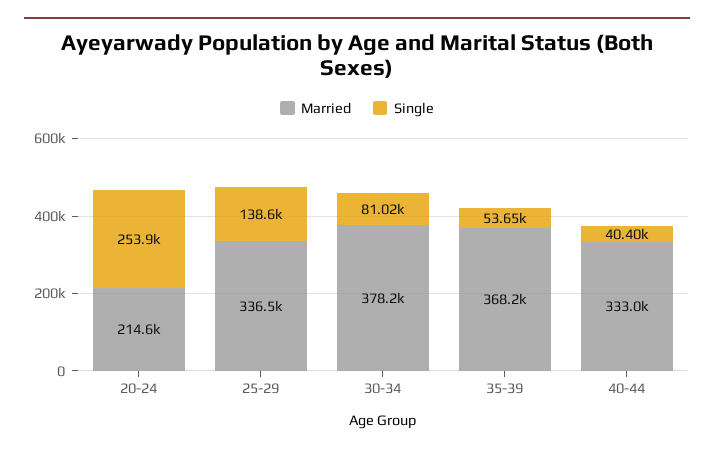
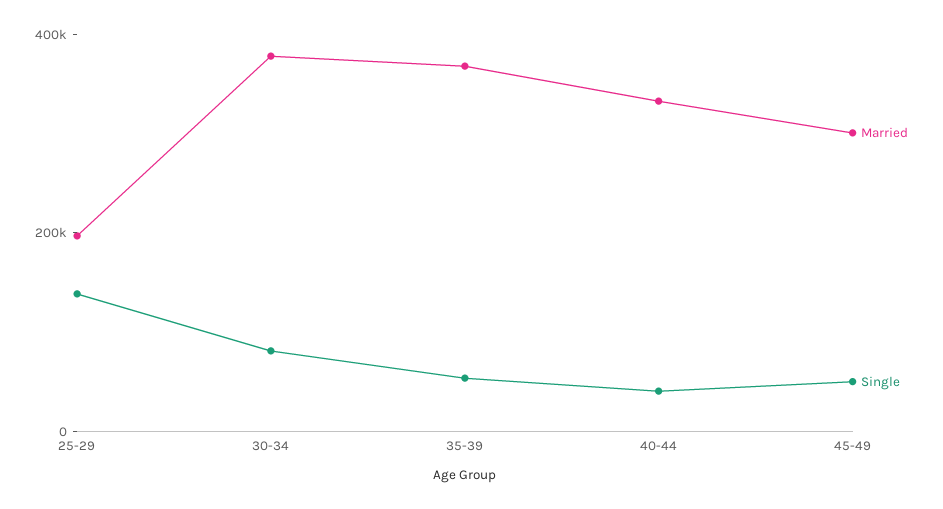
Married, 20-24: 214600 -> none
Single, 20-24: 253900 -> none
Married, 25-29: 336500 -> 200000
Married, 45-49: none -> 300000
Single, 45-49: none -> 50000

